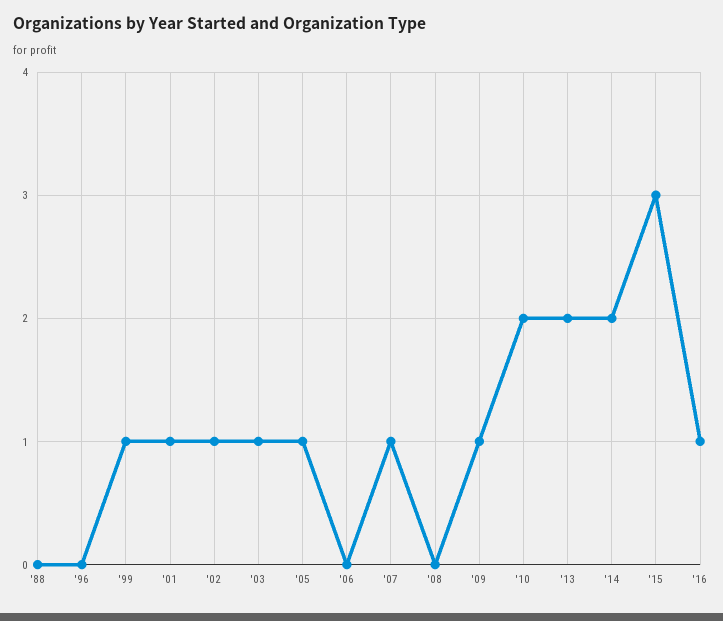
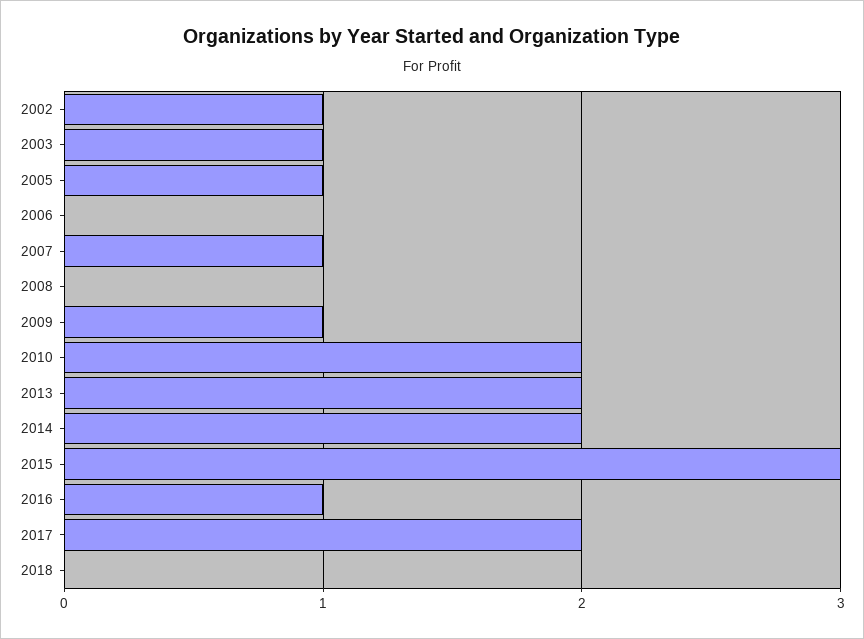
'88: 0 -> none
'96: 0 -> none
'99: 1 -> none
'01: 1 -> none
2017: none -> 2
2018: none -> 0

